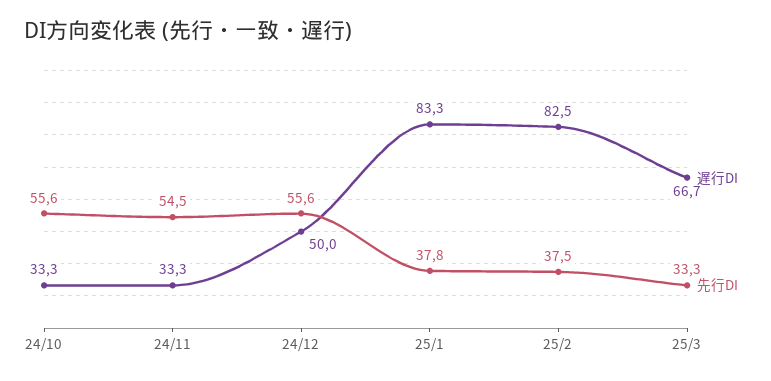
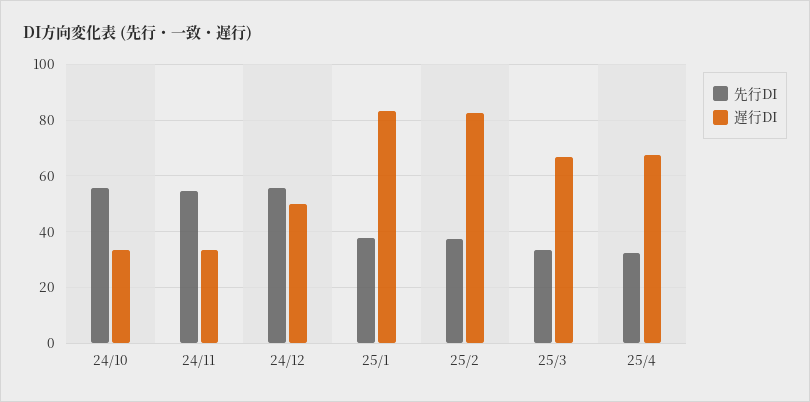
先行DI, 25/4: none -> 32.5
遅行DI, 25/4: none -> 67.5

